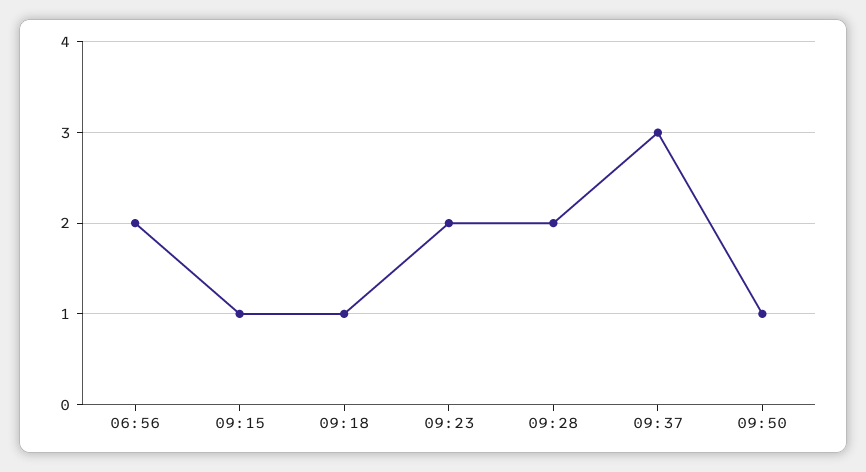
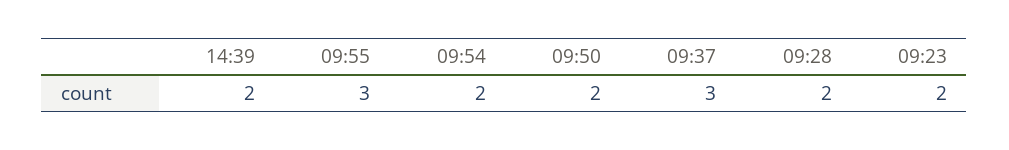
06:56: 2 -> none
09:15: 1 -> none
09:18: 1 -> none
09:50: 1 -> 2
14:39: none -> 2
09:55: none -> 3
09:54: none -> 2

